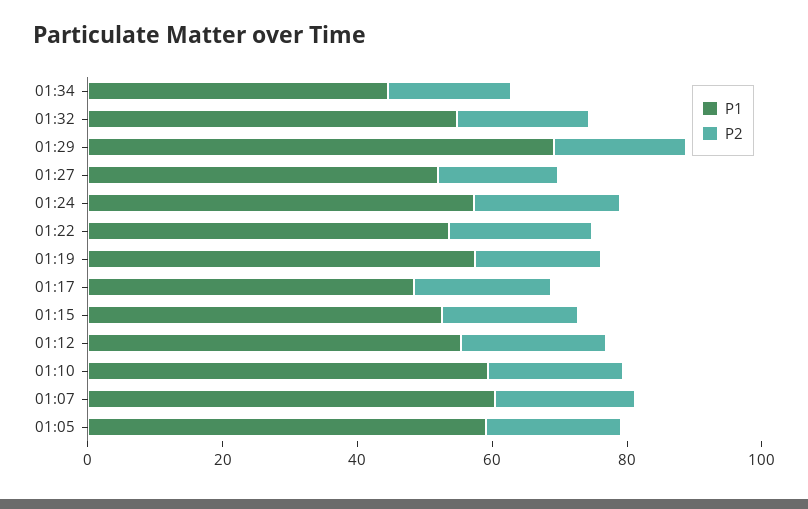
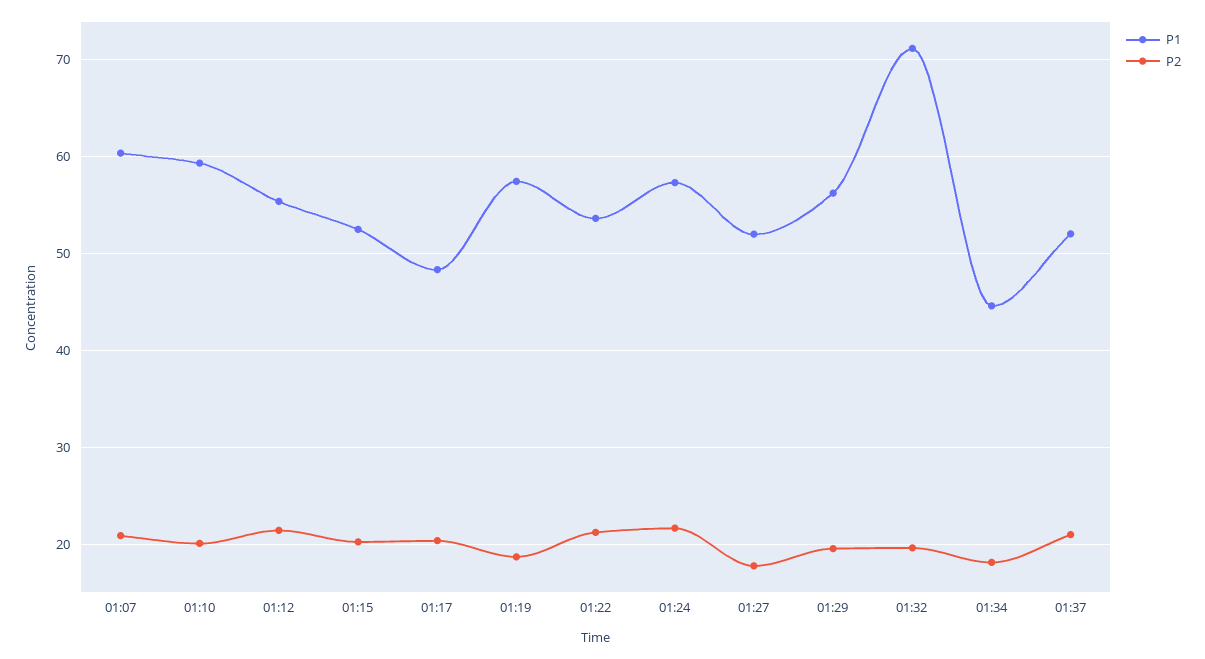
P1, 01:32: 55 -> 71
P1, 01:29: 70 -> 56
P1, 01:05: 60 -> none
P2, 01:05: 20 -> none
P1, 01:37: none -> 52
P2, 01:37: none -> 21

